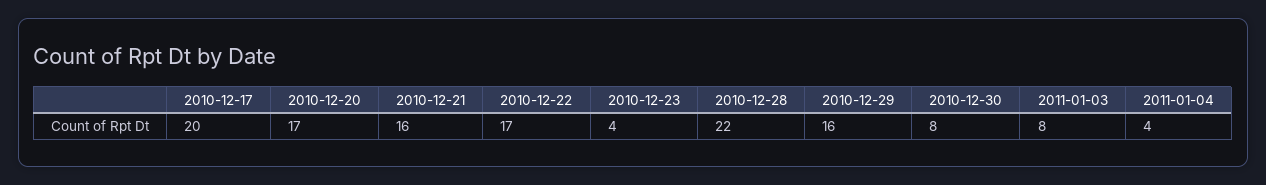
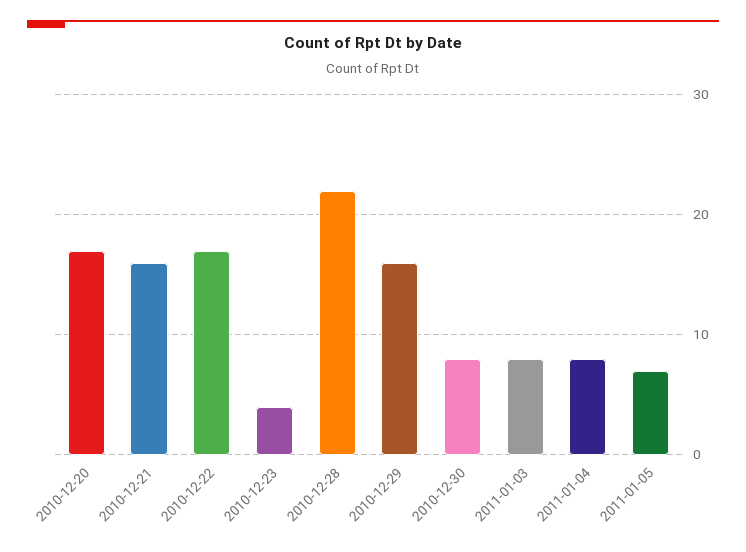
2010-12-17: 20 -> none
2011-01-04: 4 -> 8
2011-01-05: none -> 7

